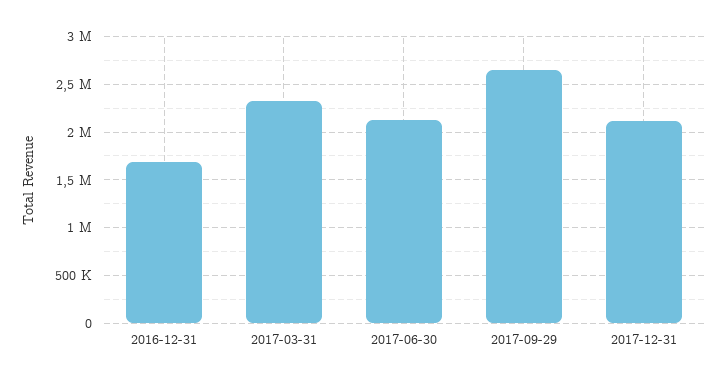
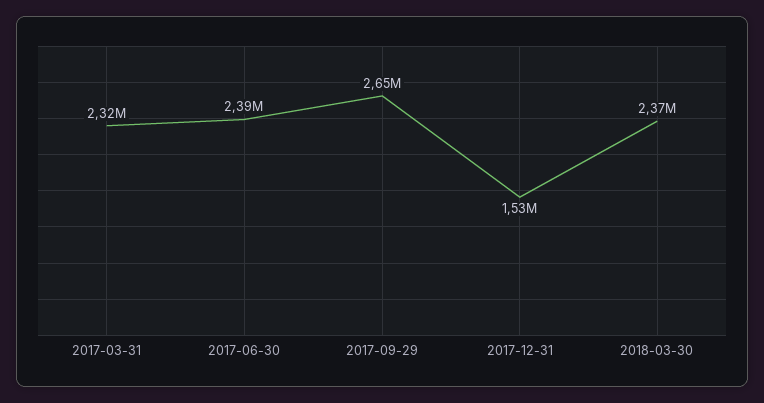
2016-12-31: 1700000 -> none
2017-06-30: 2100000 -> 2390000
2017-12-31: 2100000 -> 1530000
2018-03-30: none -> 2370000

